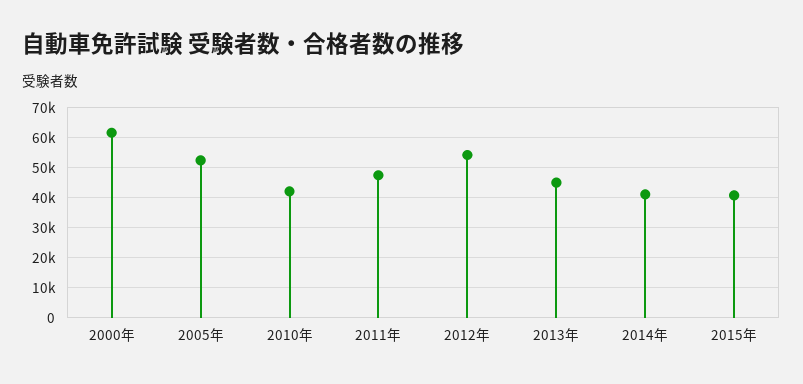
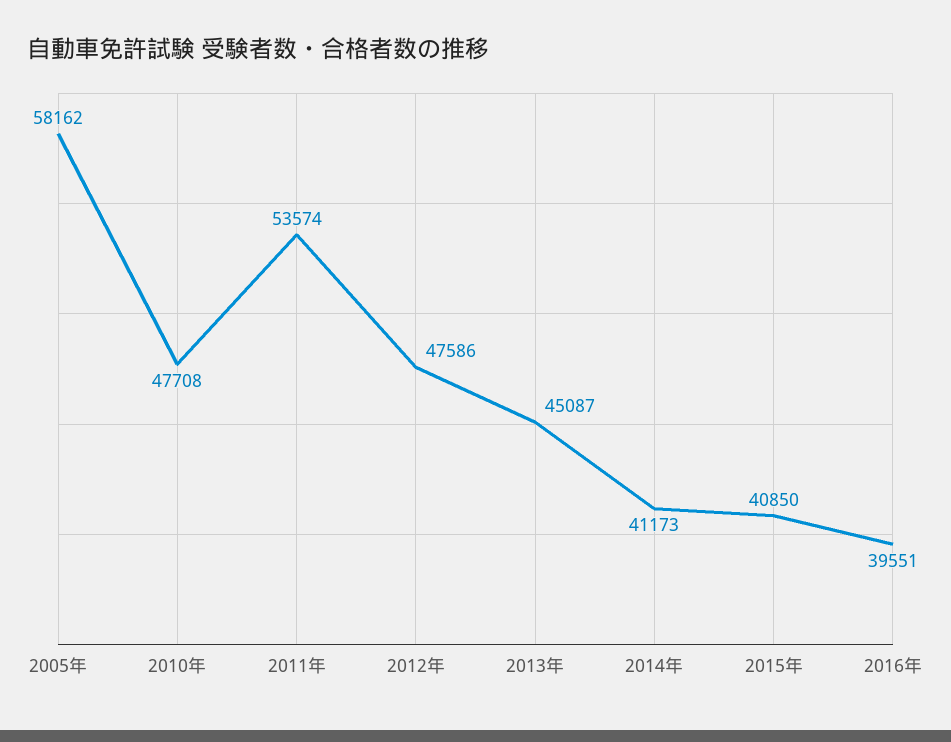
2000年: 62000 -> none
2005年: 52000 -> 58162
2010年: 42000 -> 47708
2011年: 48000 -> 53574
2012年: 54000 -> 47586
2016年: none -> 39551

